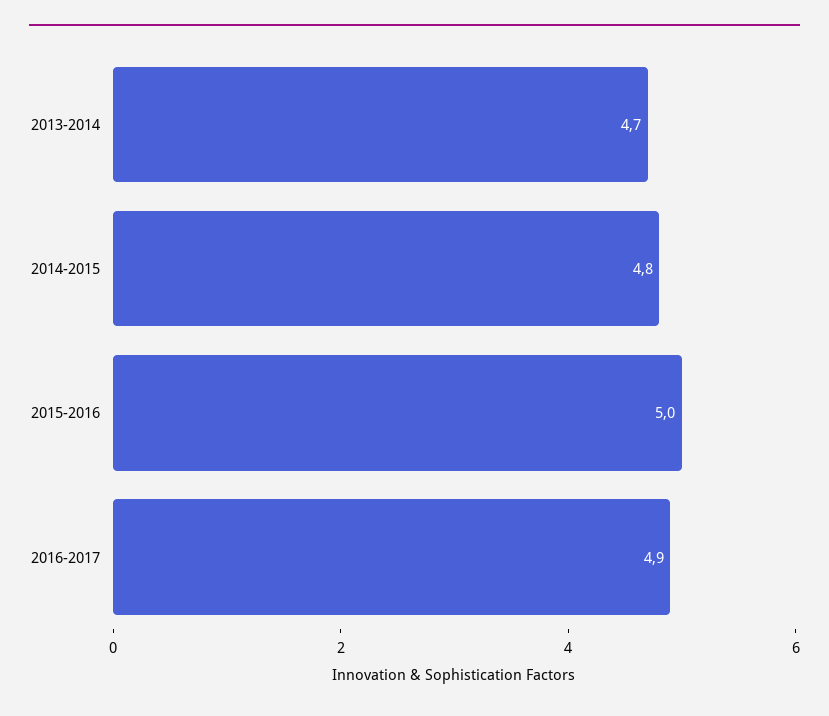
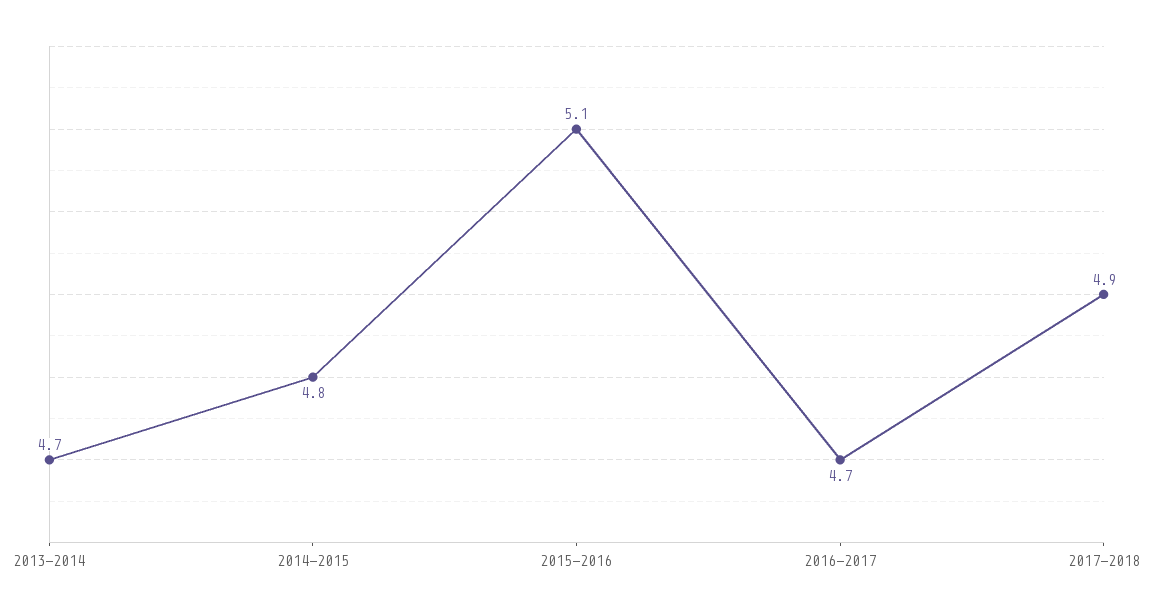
2015-2016: 5 -> 5.1
2016-2017: 4.9 -> 4.7
2017-2018: none -> 4.9

